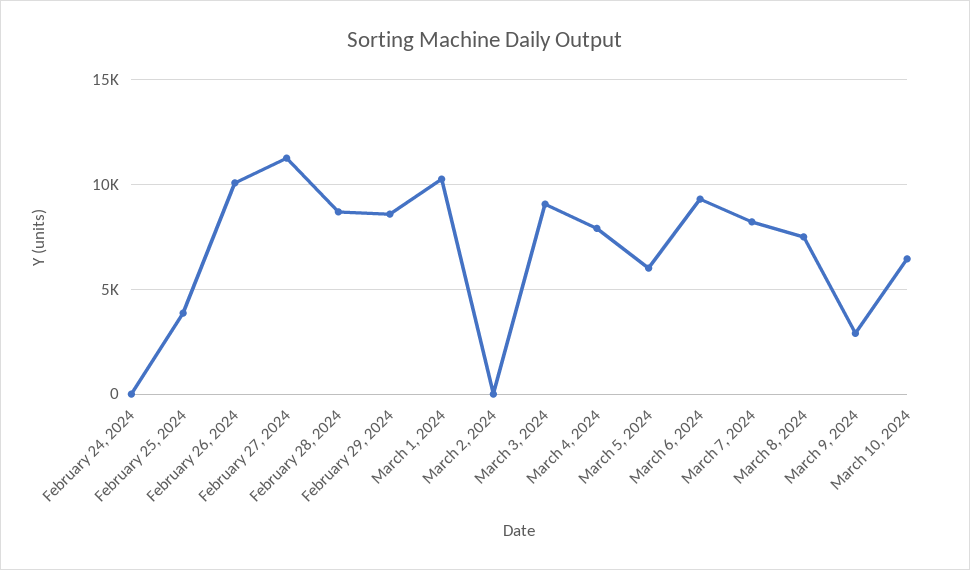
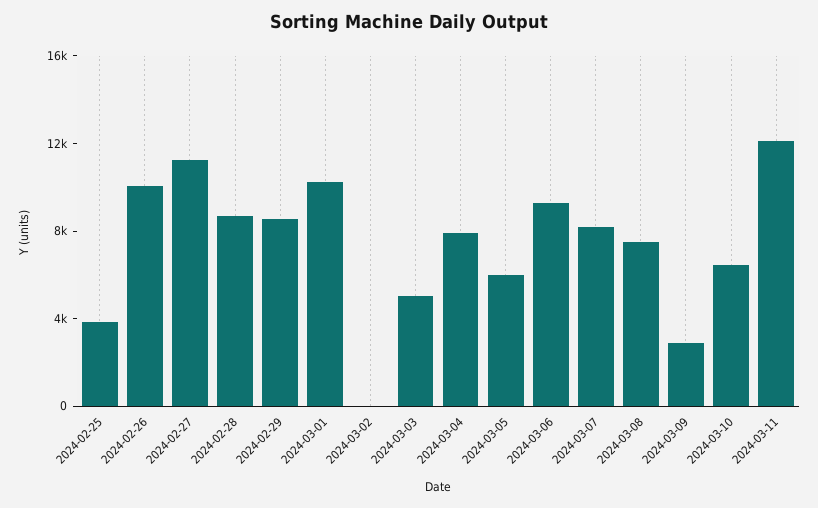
February 24, 2024: 0 -> none
March 3, 2024: 9000 -> 5000
2024-03-11: none -> 12000

